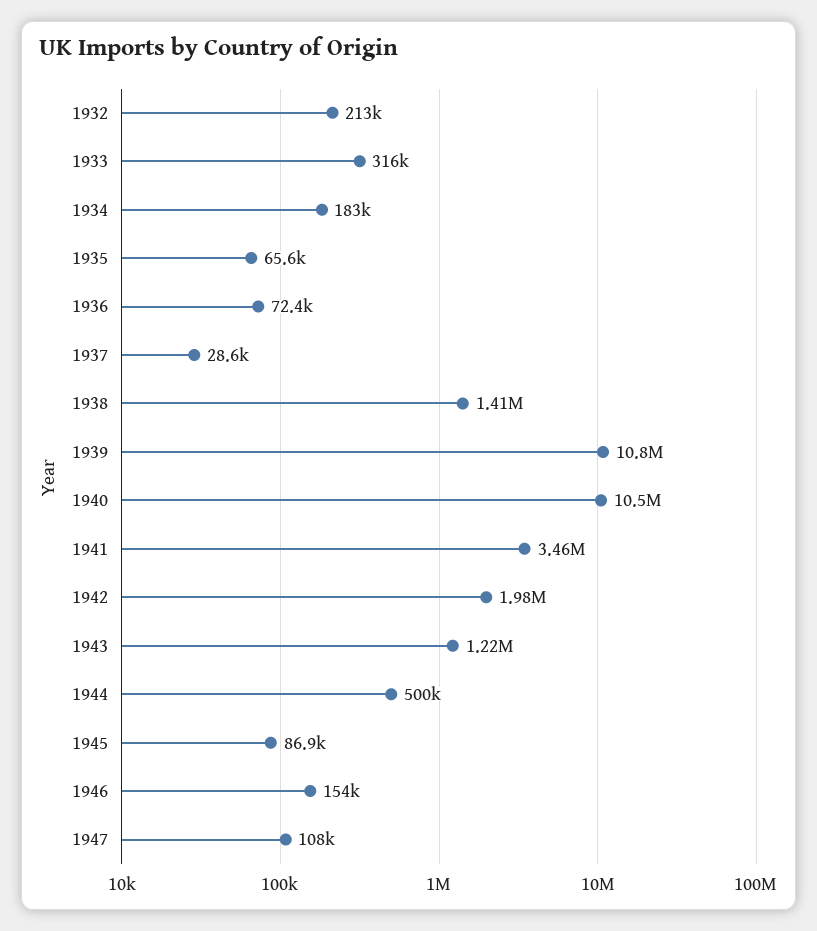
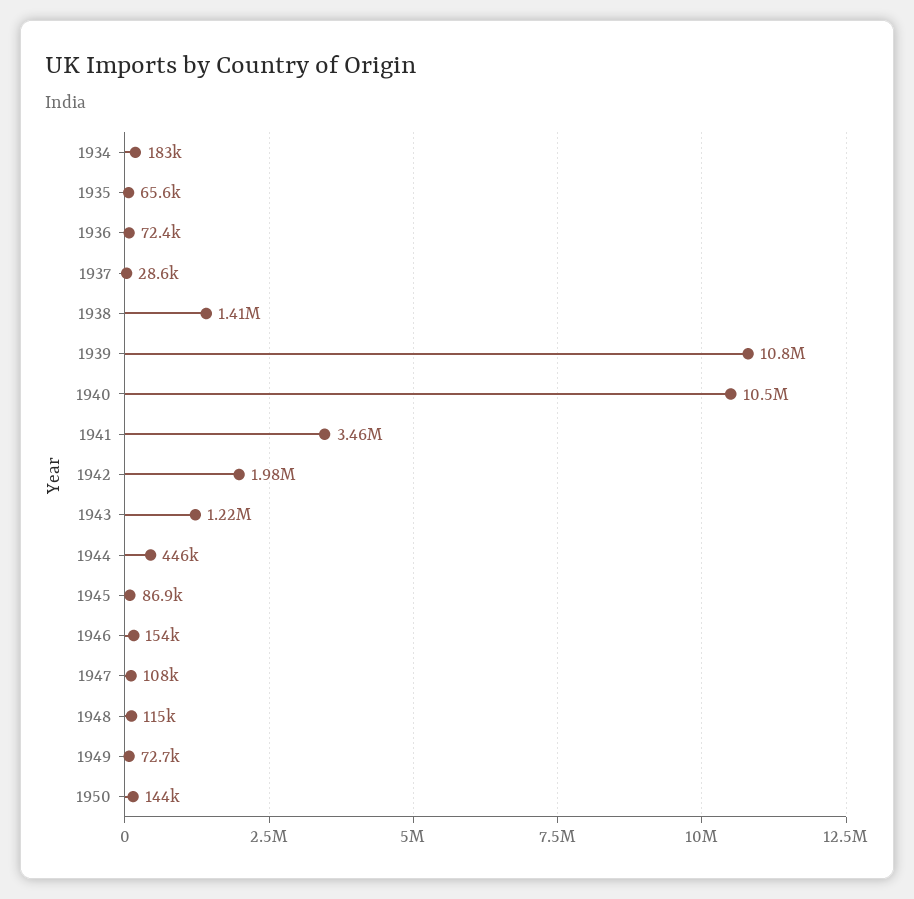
1932: 213000 -> none
1933: 316000 -> none
1944: 500000 -> 446000
1948: none -> 115000
1949: none -> 72700
1950: none -> 144000

